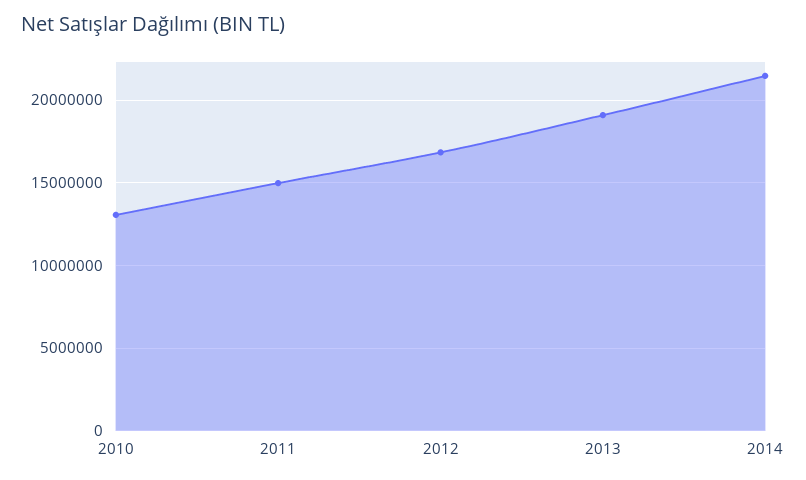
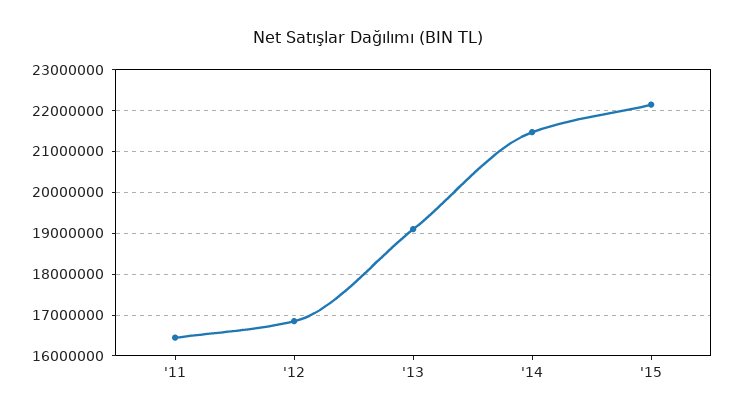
2010: 13000000 -> none
2011: 15000000 -> 16400000
'15: none -> 22200000

